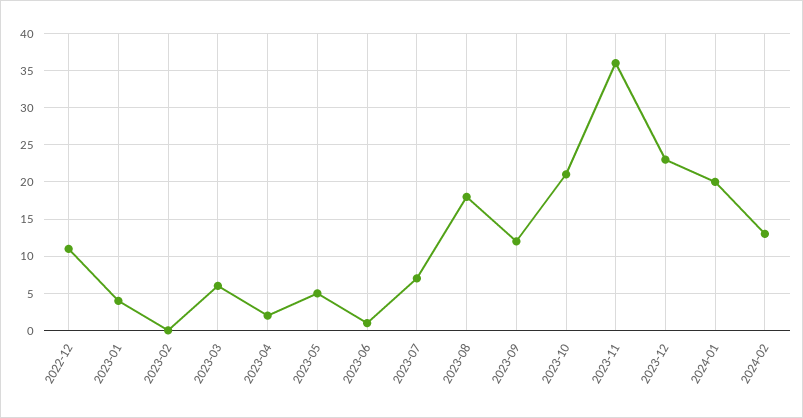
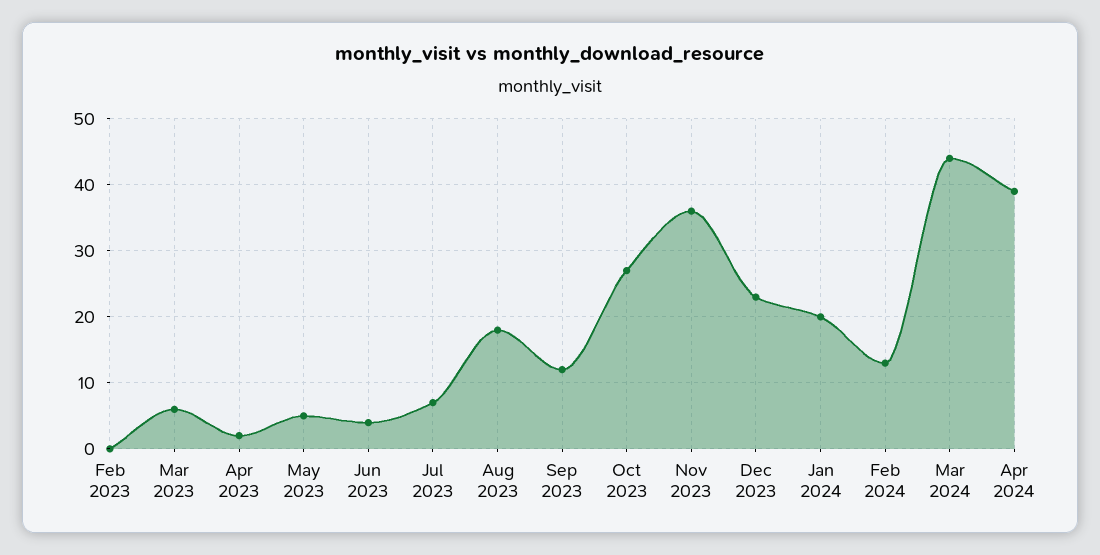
2022-12: 11 -> none
2023-01: 4 -> none
2023-06: 1 -> 4
2023-10: 21 -> 27
Mar 2024: none -> 44
Apr 2024: none -> 39

